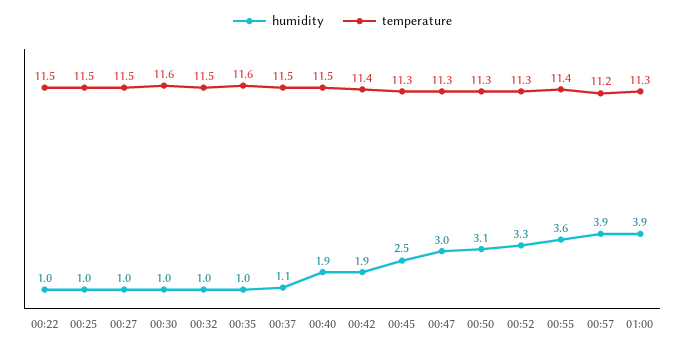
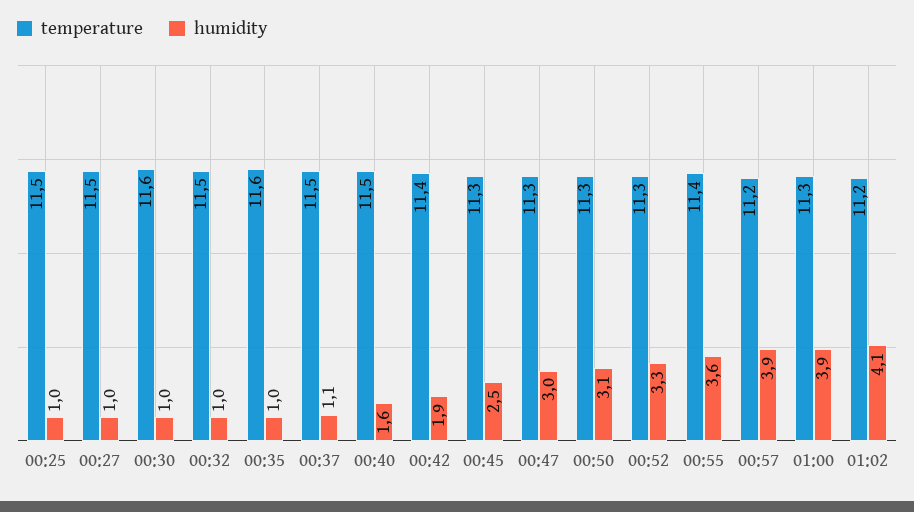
humidity, 00:22: 1 -> none
temperature, 00:22: 11.5 -> none
humidity, 00:40: 1.9 -> 1.6
temperature, 01:02: none -> 11.2
humidity, 01:02: none -> 4.1

